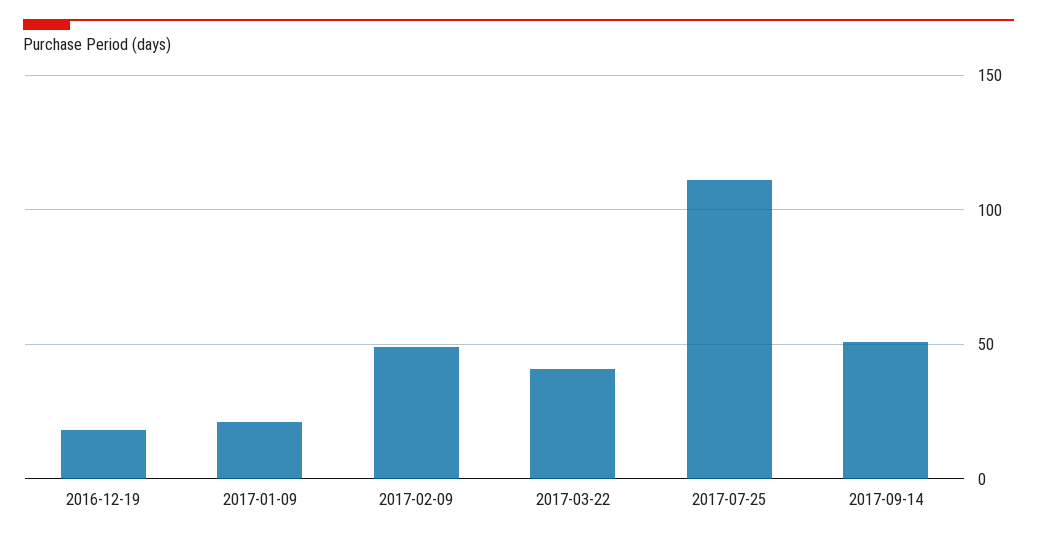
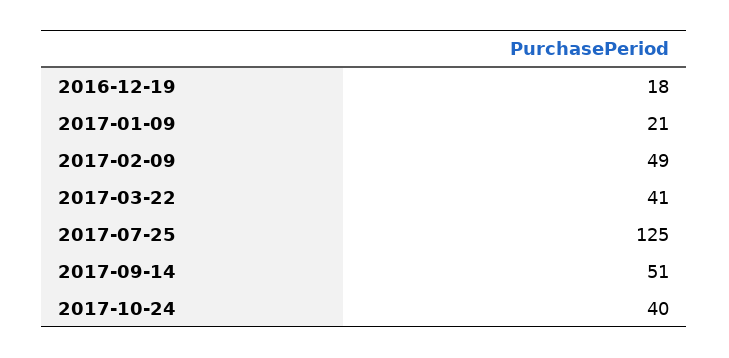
2017-07-25: 110 -> 125
2017-10-24: none -> 40

